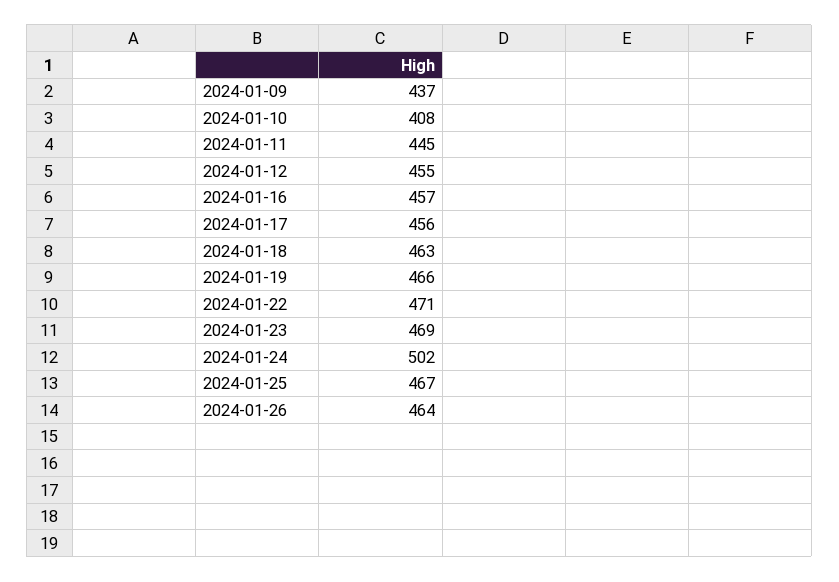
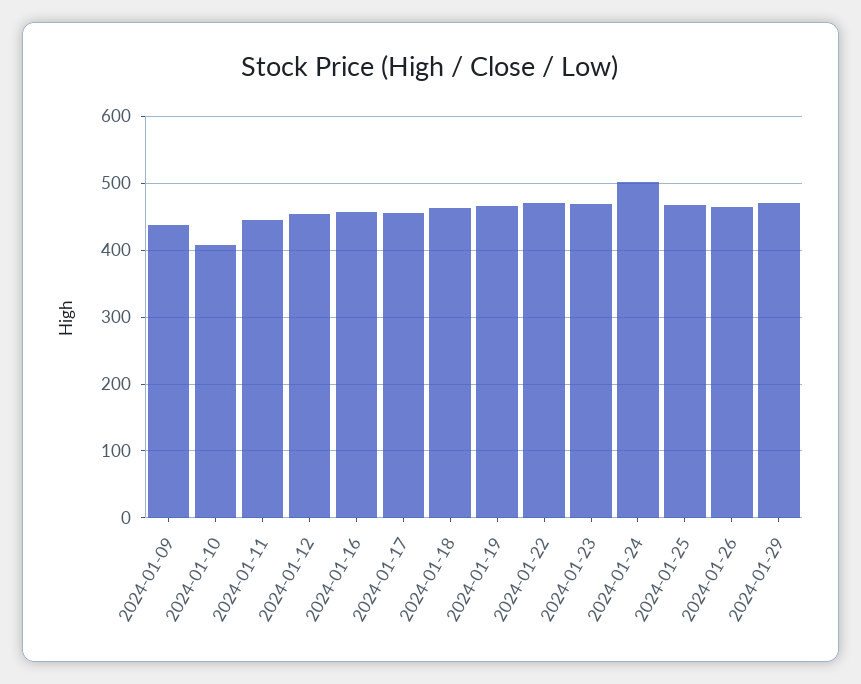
2024-01-29: none -> 470

